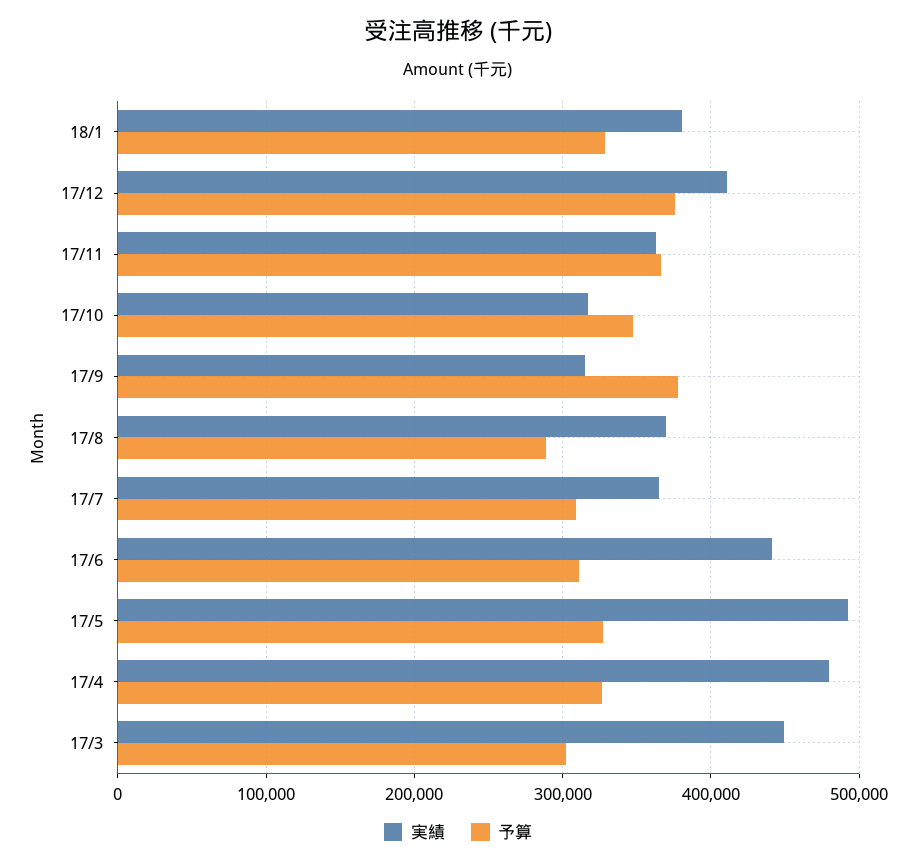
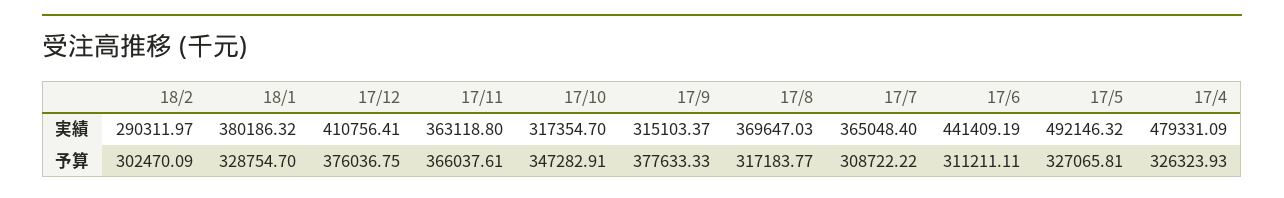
予算, 17/8: 290000 -> 317183.77
実績, 17/3: 450000 -> none
予算, 17/3: 300000 -> none
実績, 18/2: none -> 290311.97
予算, 18/2: none -> 302470.09

